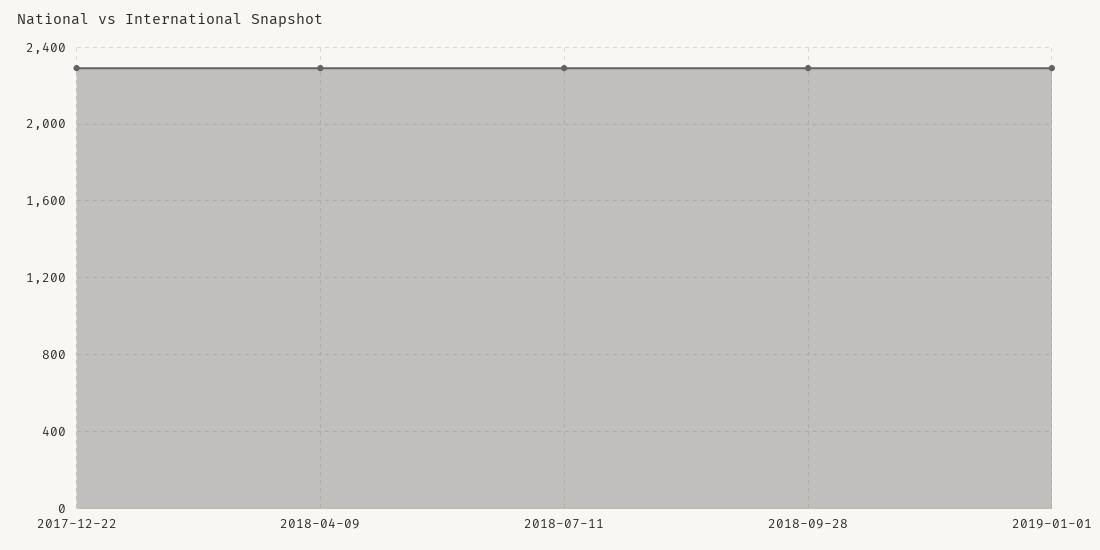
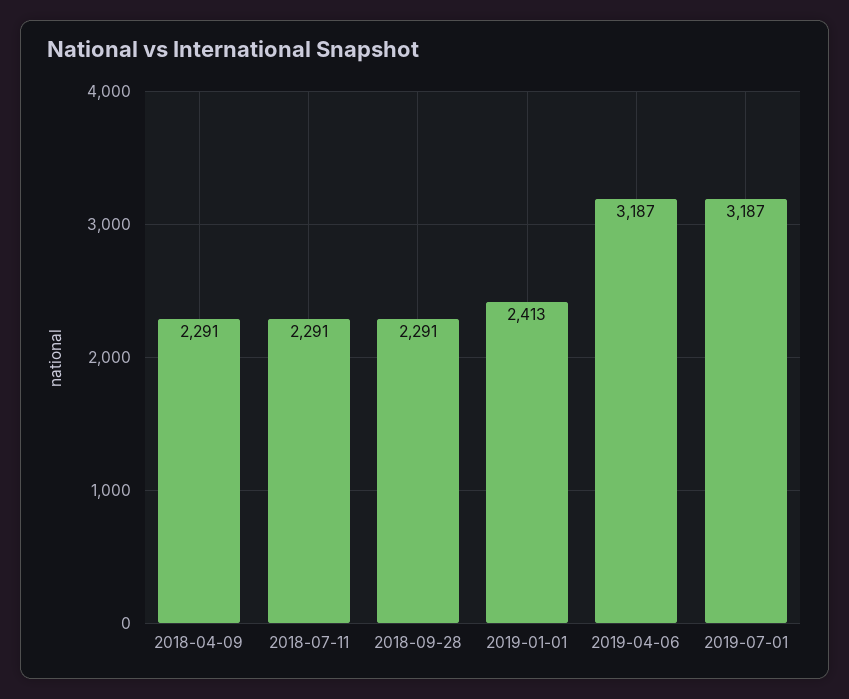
2017-12-22: 2300 -> none
2019-01-01: 2300 -> 2413
2019-04-06: none -> 3187
2019-07-01: none -> 3187

